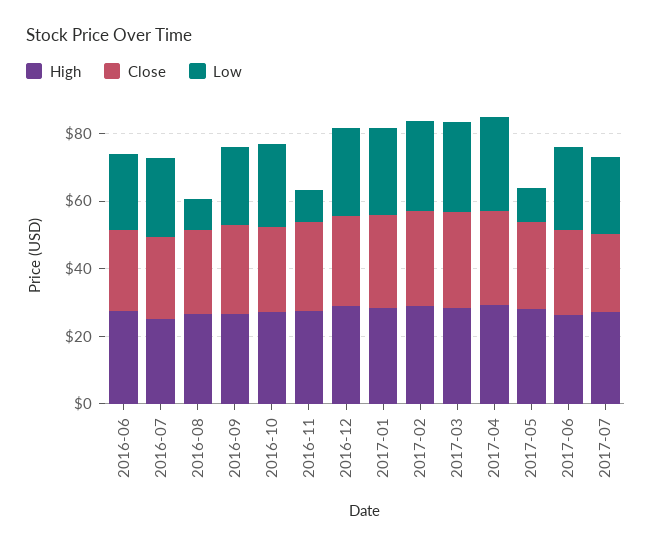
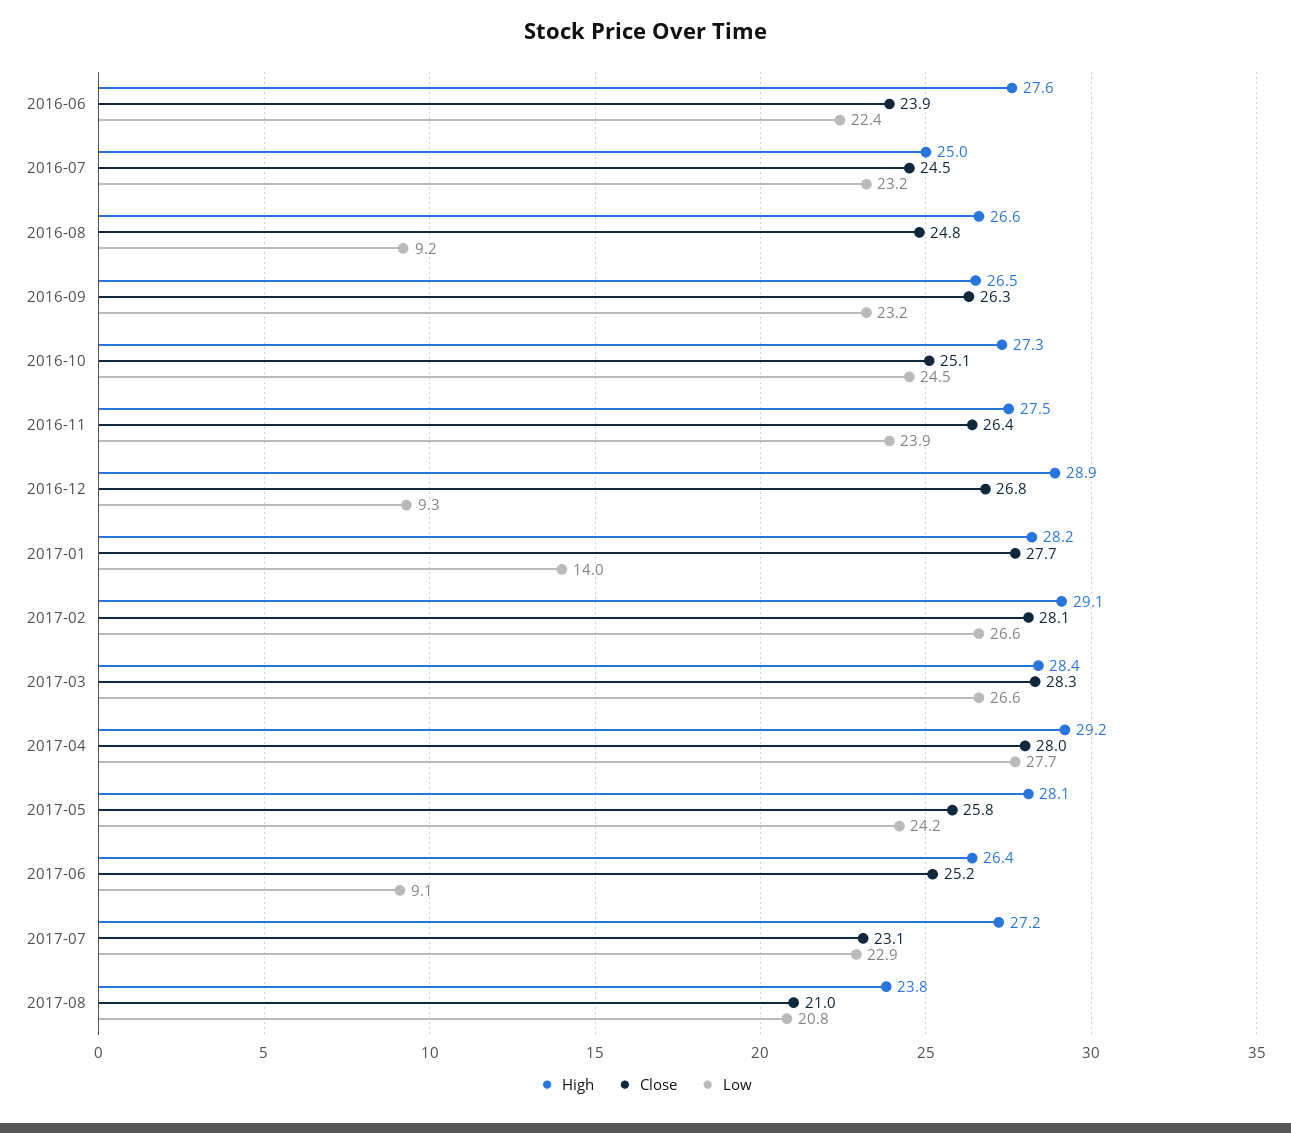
Low, 2016-11: 10 -> 23.9
Low, 2016-12: 25 -> 9.3
Low, 2017-01: 25 -> 14
Low, 2017-05: 10 -> 24.2
Low, 2017-06: 25 -> 9.1
High, 2017-08: none -> 23.8
Close, 2017-08: none -> 21
Low, 2017-08: none -> 20.8

